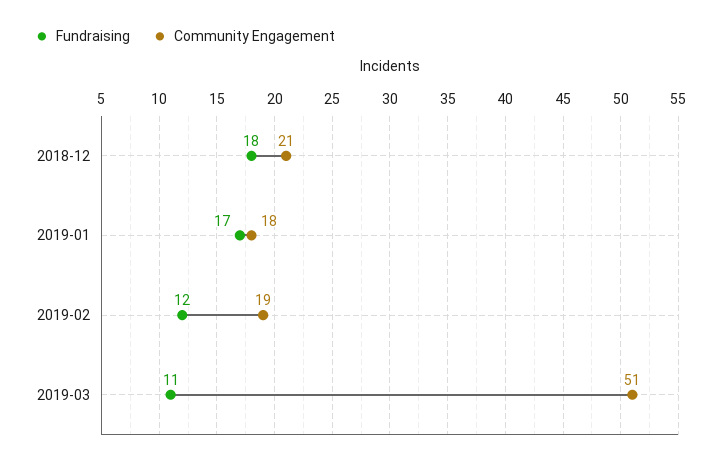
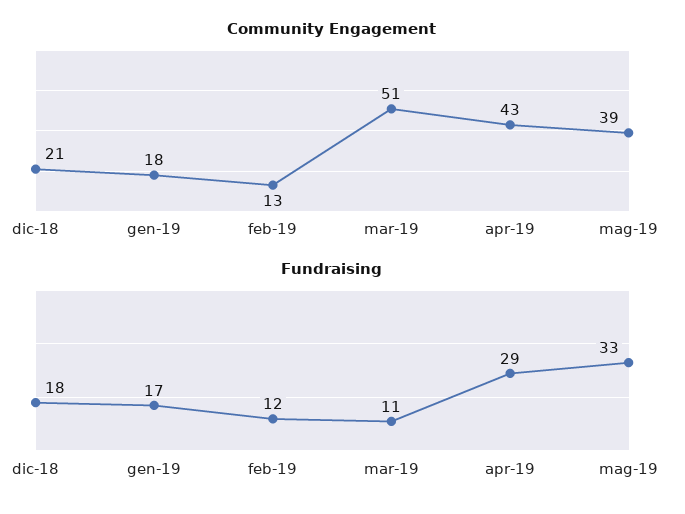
Community Engagement, 2019-02: 19 -> 13
Community Engagement, apr-19: none -> 43
Community Engagement, mag-19: none -> 39
Fundraising, apr-19: none -> 29
Fundraising, mag-19: none -> 33

